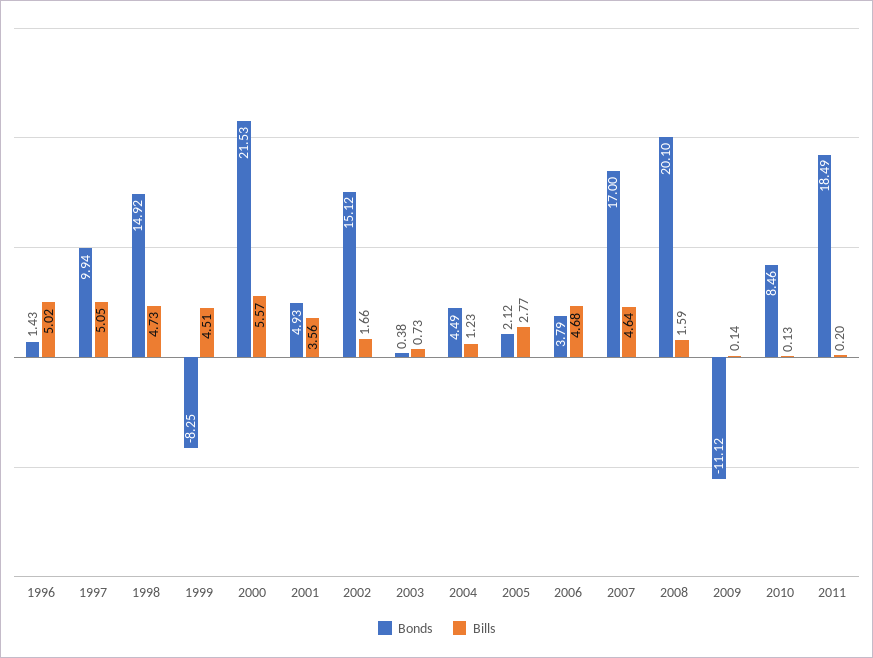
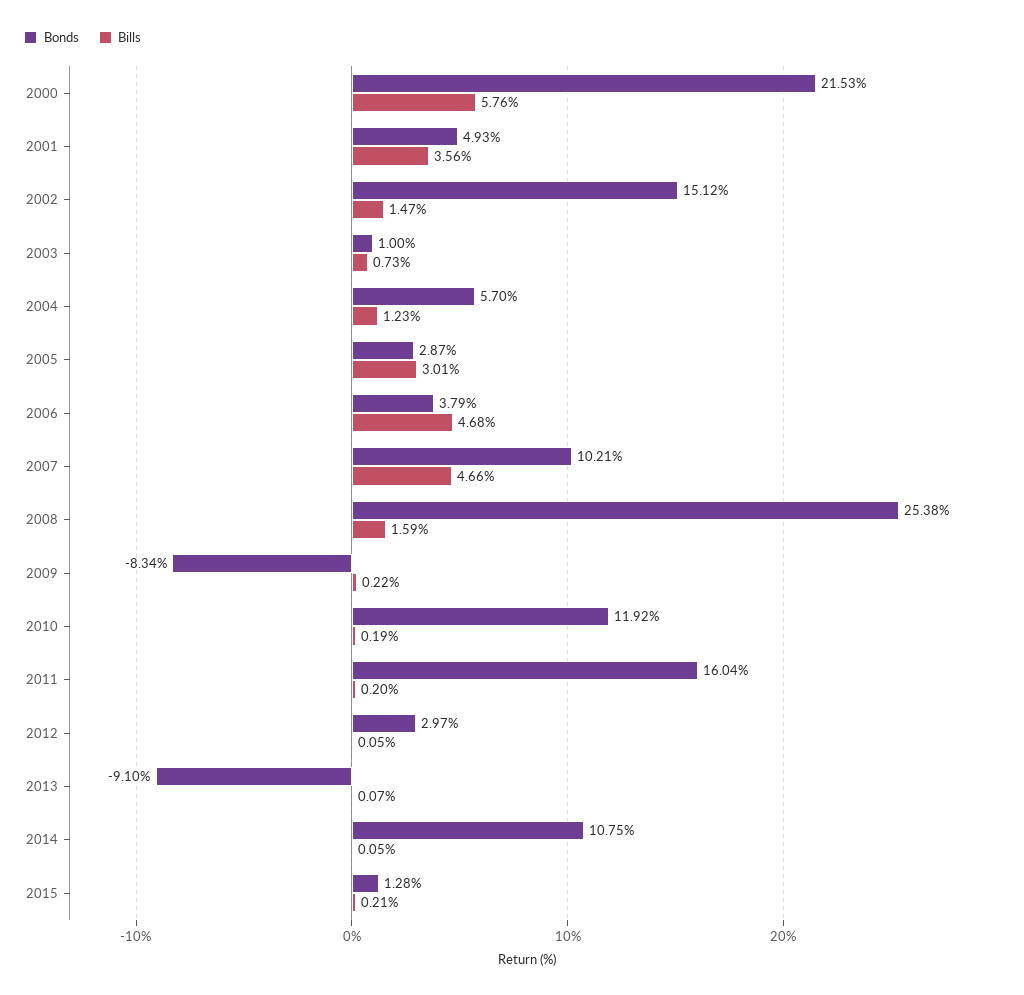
Bonds, 1996: 1.43 -> none
Bills, 1996: 5.02 -> none
Bonds, 1997: 9.94 -> none
Bills, 1997: 5.05 -> none
Bonds, 1998: 14.92 -> none
Bills, 1998: 4.73 -> none
Bonds, 1999: -8.25 -> none
Bills, 1999: 4.51 -> none
Bills, 2000: 5.57 -> 5.76
Bills, 2002: 1.66 -> 1.47
Bonds, 2003: 0.38 -> 1
Bonds, 2004: 4.49 -> 5.7
Bonds, 2005: 2.12 -> 2.87
Bills, 2005: 2.77 -> 3.01
Bonds, 2007: 17 -> 10.21
Bills, 2007: 4.64 -> 4.66
Bonds, 2008: 20.1 -> 25.38
Bonds, 2009: -11.12 -> -8.34
Bills, 2009: 0.14 -> 0.22
Bonds, 2010: 8.46 -> 11.92
Bills, 2010: 0.13 -> 0.19
Bonds, 2011: 18.49 -> 16.04
Bonds, 2012: none -> 2.97
Bills, 2012: none -> 0.05
Bonds, 2013: none -> -9.1
Bills, 2013: none -> 0.07
Bonds, 2014: none -> 10.75
Bills, 2014: none -> 0.05
Bonds, 2015: none -> 1.28
Bills, 2015: none -> 0.21

